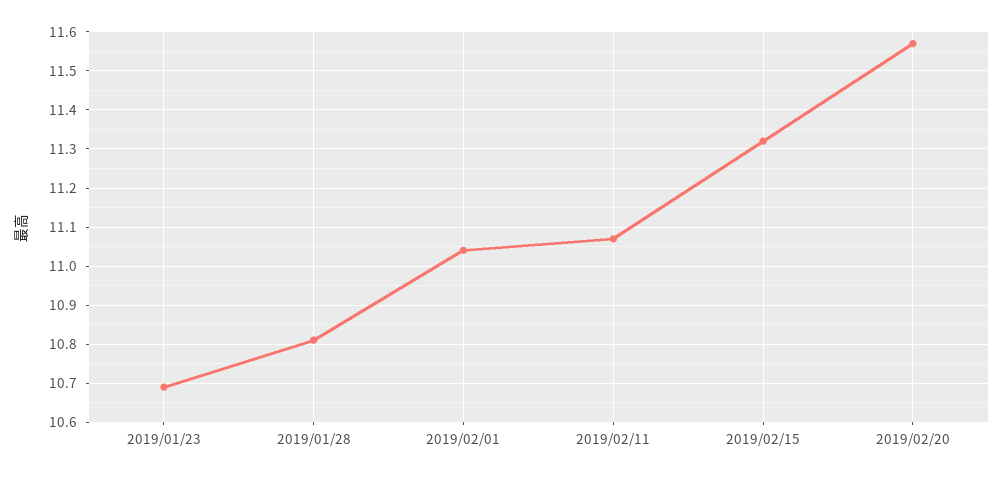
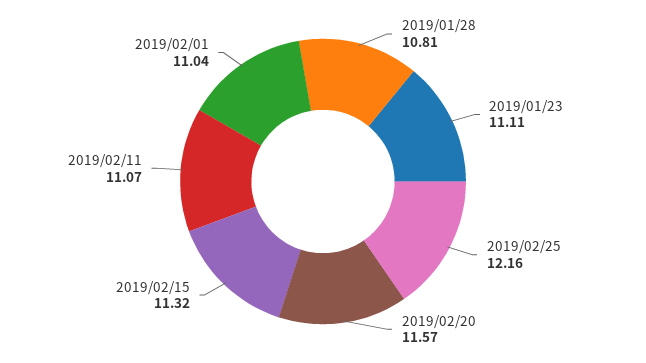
2019/01/23: 10.7 -> 11.11
2019/02/25: none -> 12.16

